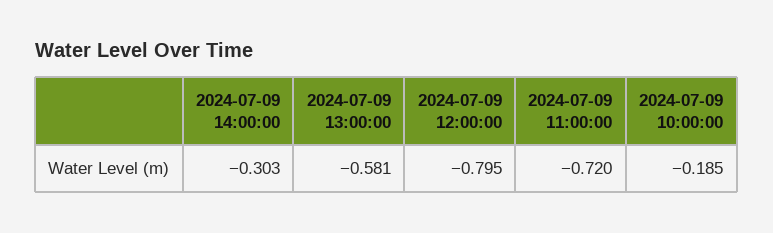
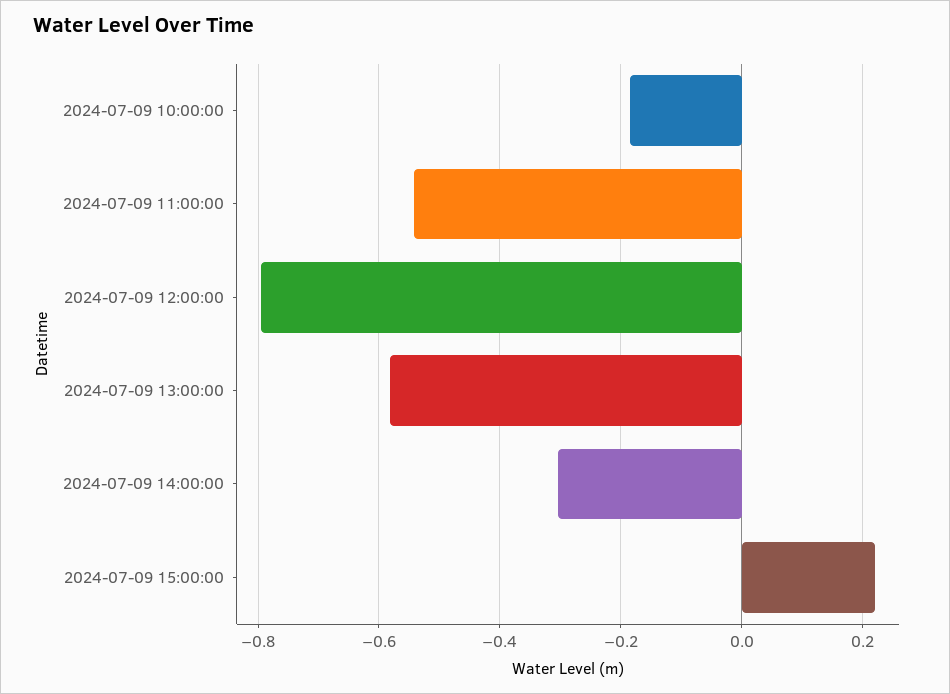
2024-07-09 11:00:00: -0.72 -> -0.54
2024-07-09 15:00:00: none -> 0.22

